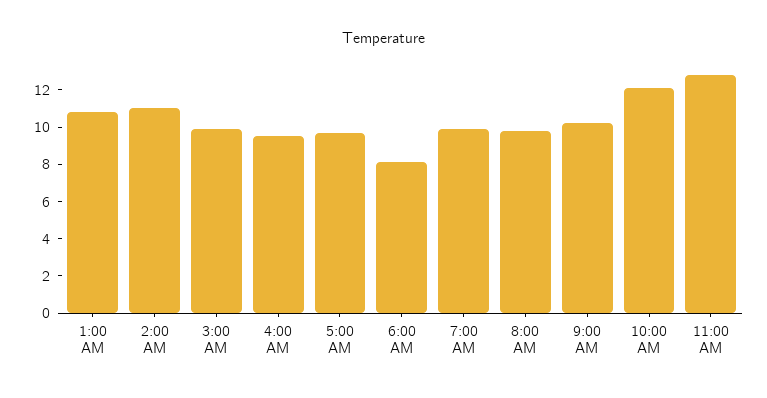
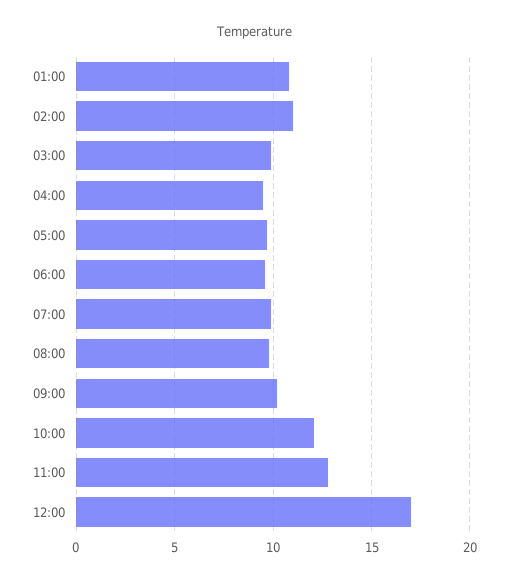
6:00 AM: 8 -> 9.5
12:00: none -> 17

